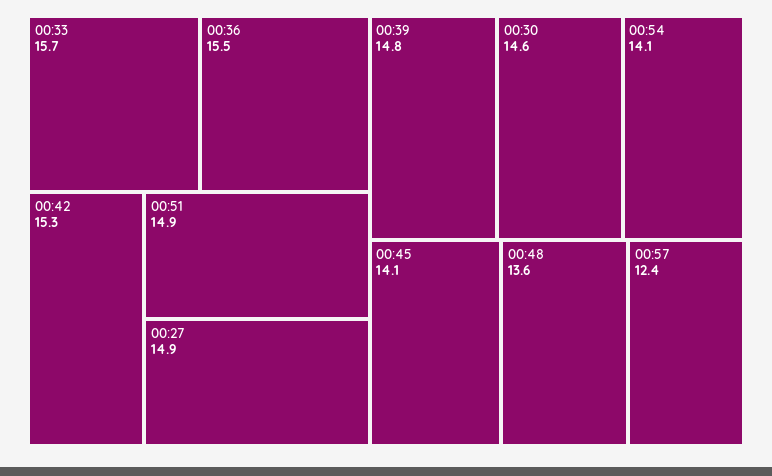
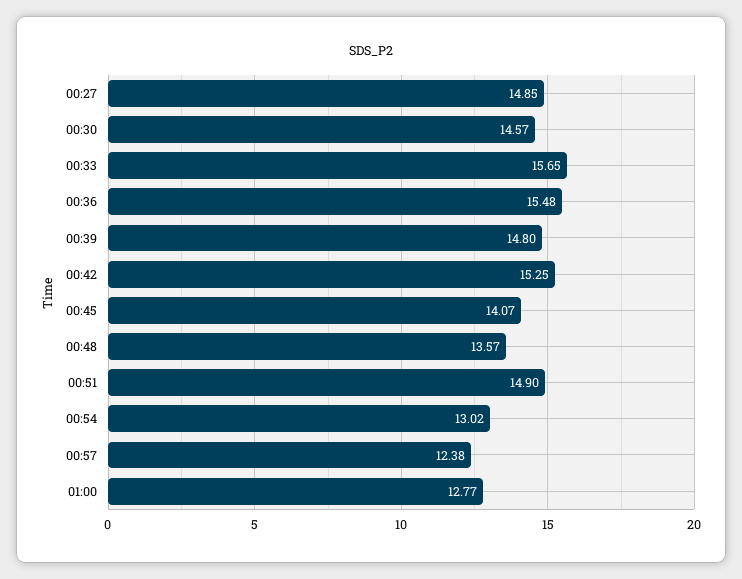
00:54: 14.1 -> 13.02
01:00: none -> 12.77

